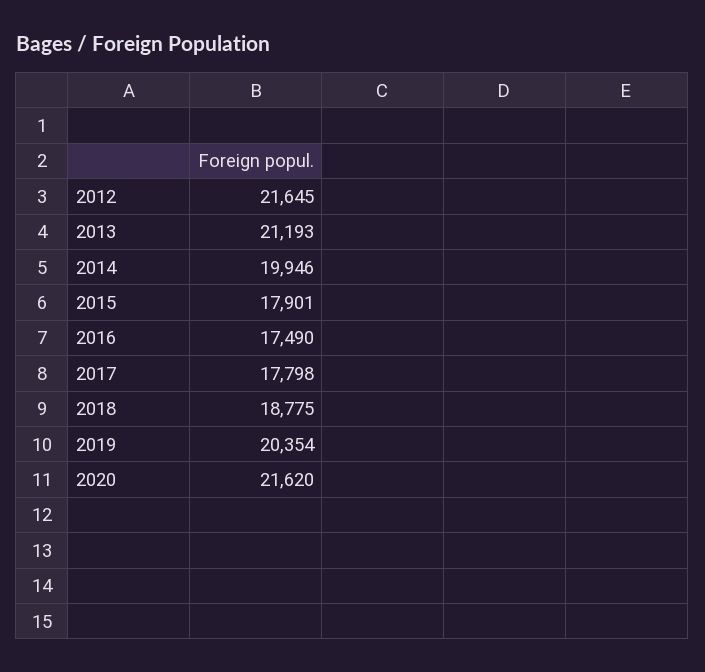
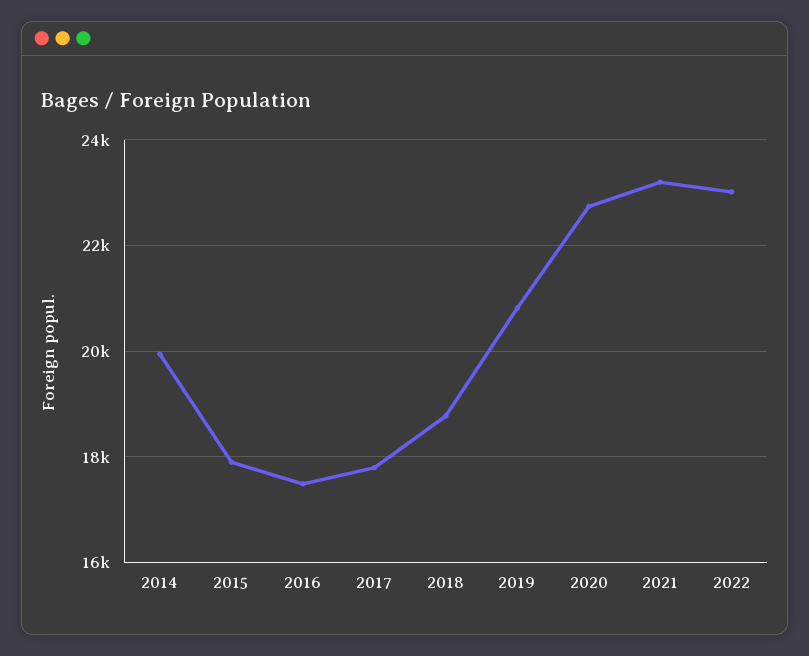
2012: 21645 -> none
2013: 21193 -> none
2019: 20354 -> 20800
2020: 21620 -> 22800
2021: none -> 23200
2022: none -> 23000

